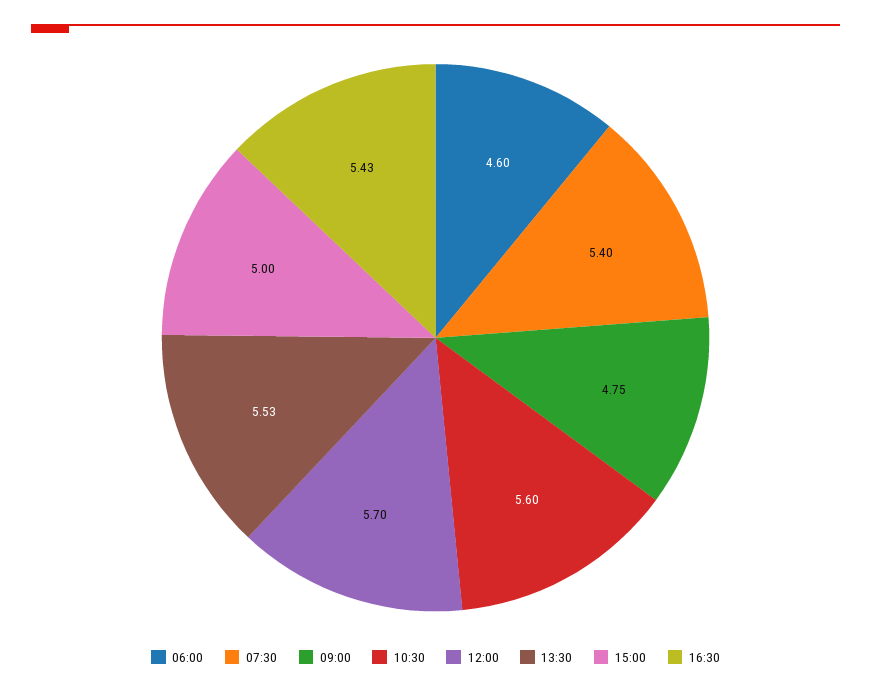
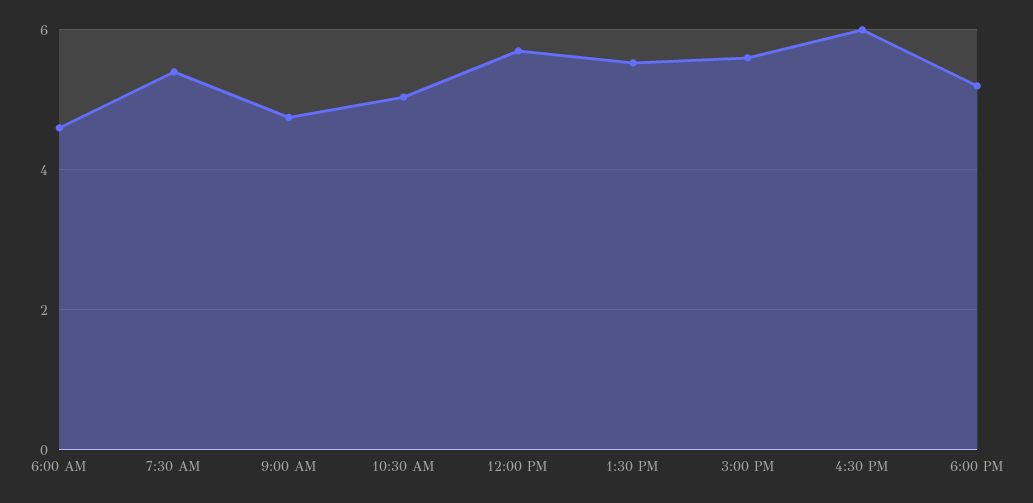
10:30: 5.6 -> 5
15:00: 5 -> 5.6
16:30: 5.43 -> 6
6:00 PM: none -> 5.2

